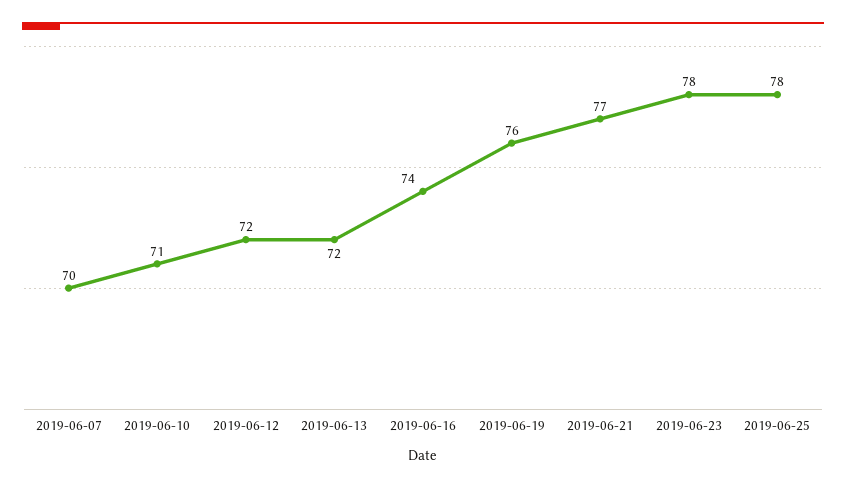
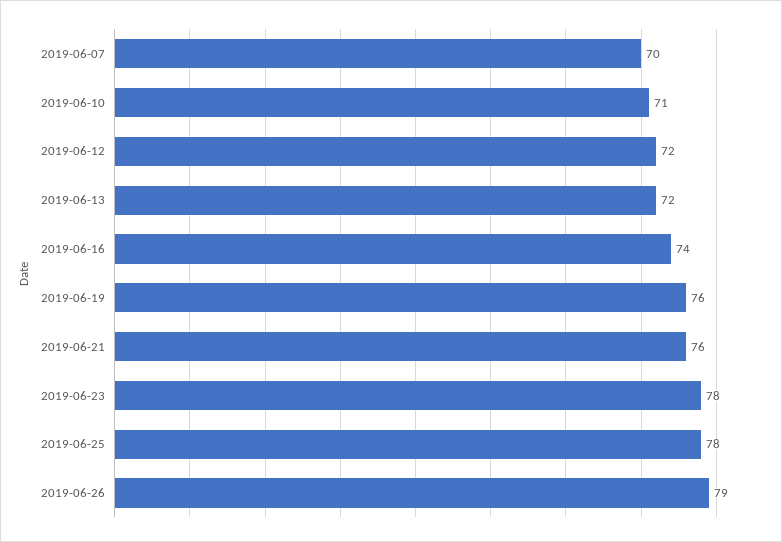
2019-06-21: 77 -> 76
2019-06-26: none -> 79

